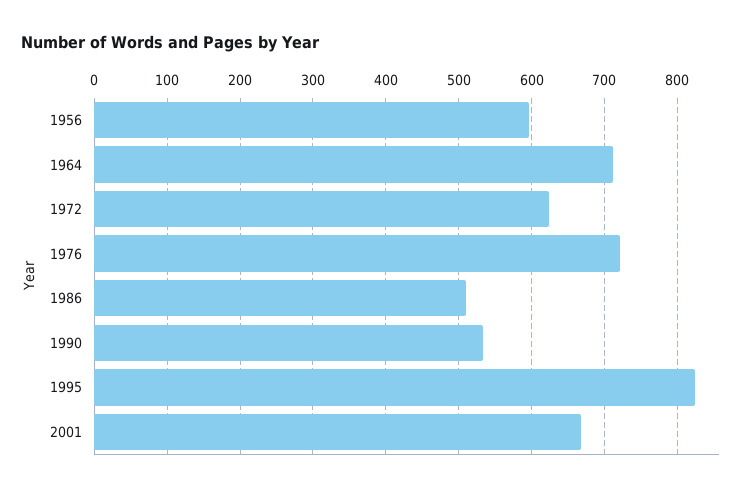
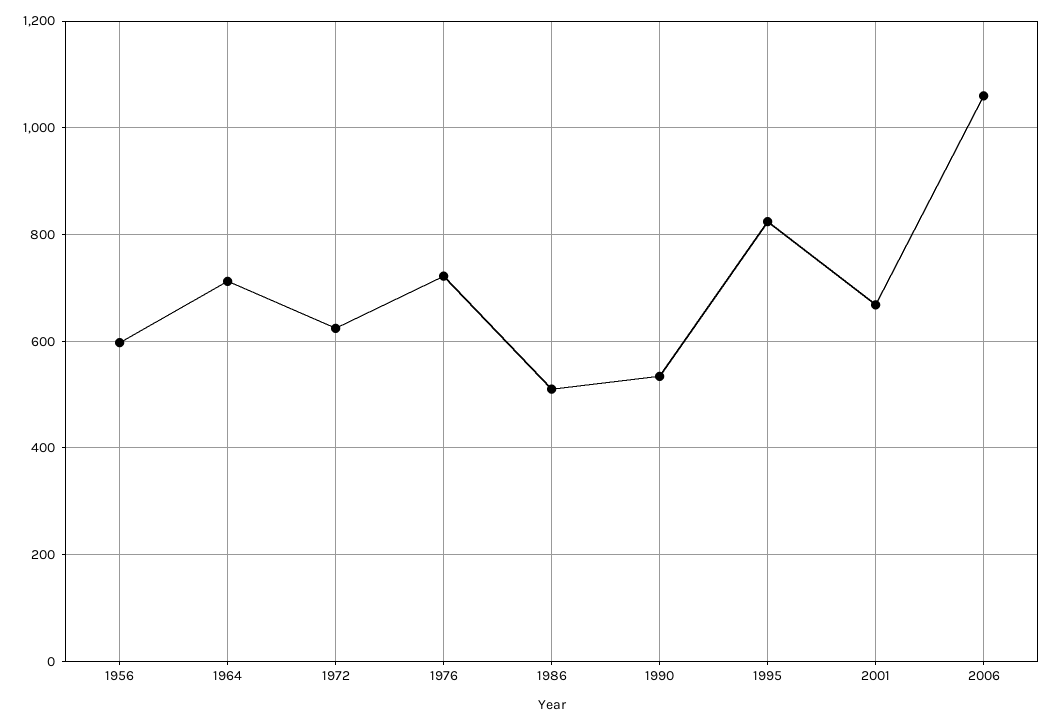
2006: none -> 1060

